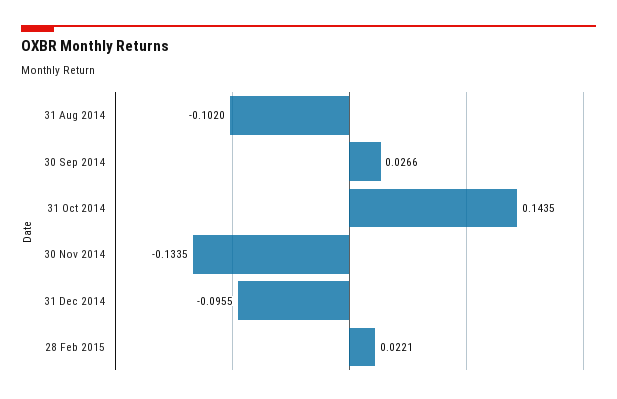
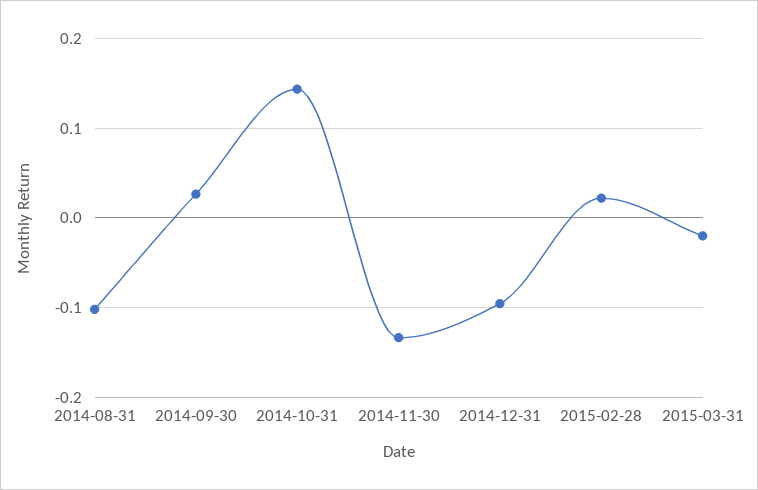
2015-03-31: none -> -0.02

